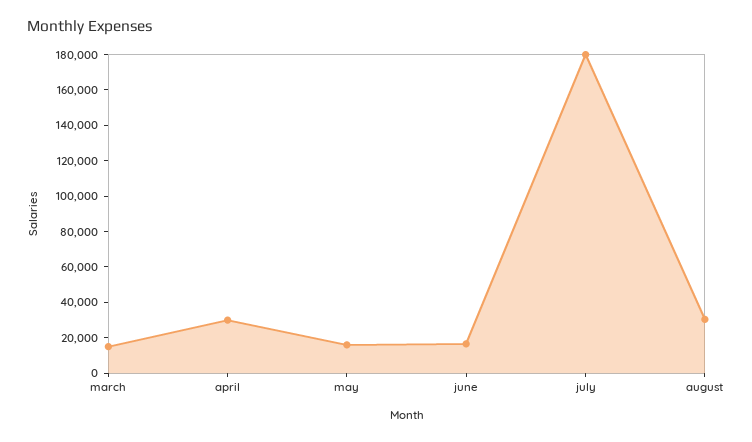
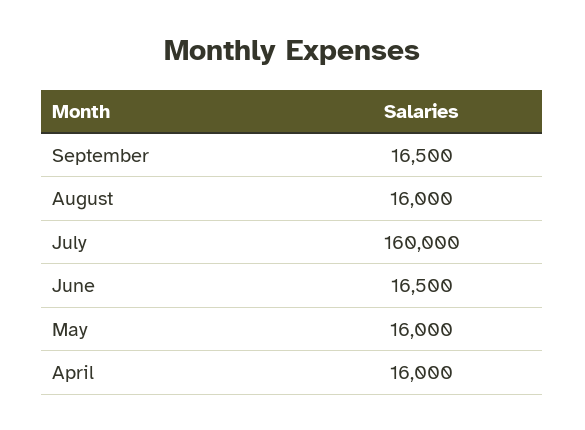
march: 15000 -> none
april: 30000 -> 16000
july: 180000 -> 160000
august: 30000 -> 16000
September: none -> 16500

